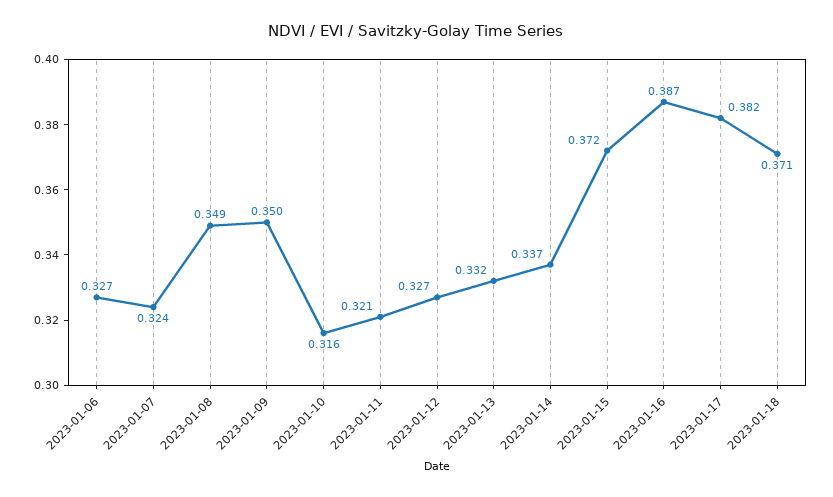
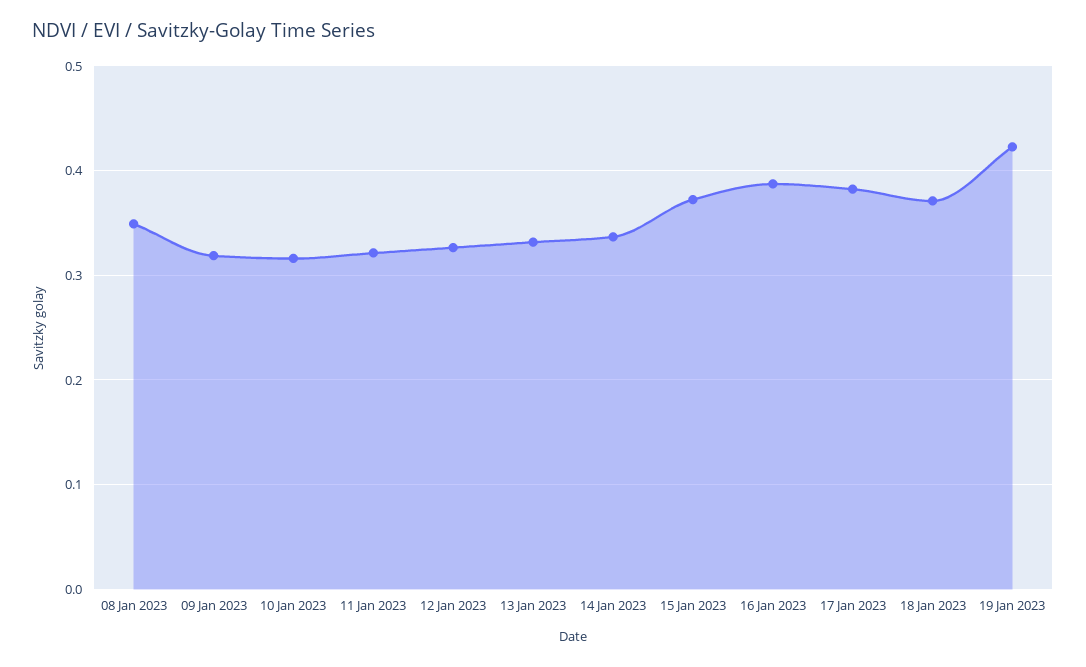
2023-01-06: 0.327 -> none
2023-01-07: 0.324 -> none
2023-01-09: 0.35 -> 0.32
19 Jan 2023: none -> 0.42

